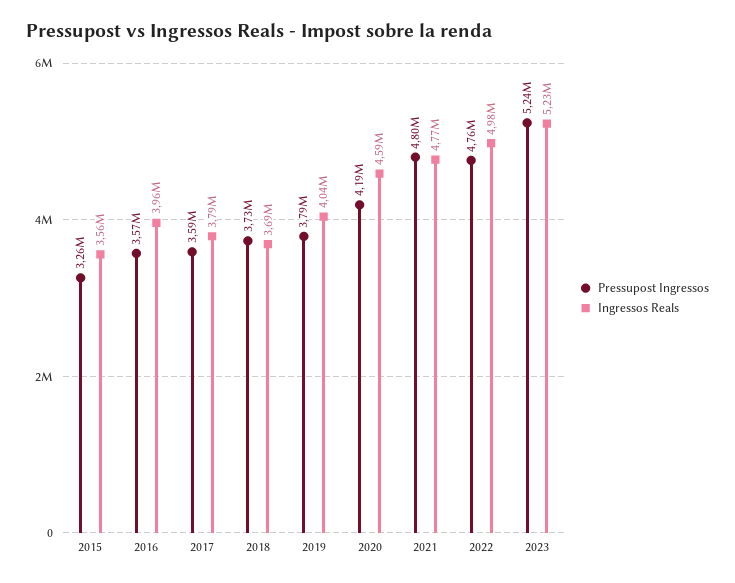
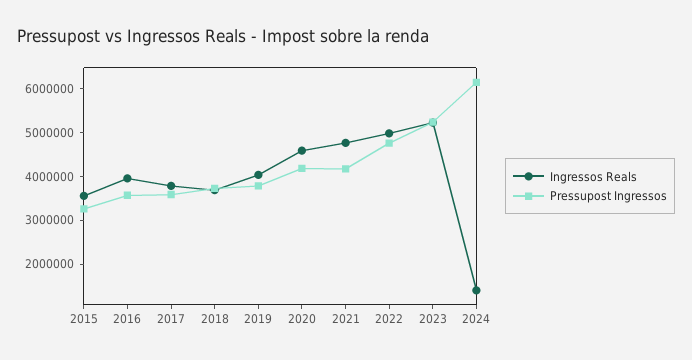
Pressupost Ingressos, 2021: 4800000 -> 4200000
Ingressos Reals, 2024: none -> 1400000
Pressupost Ingressos, 2024: none -> 6200000

